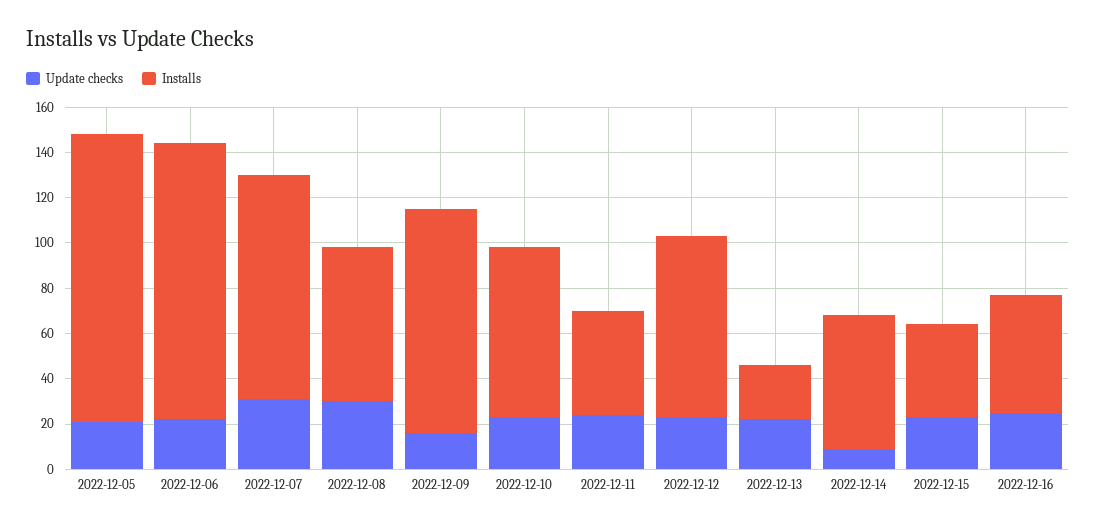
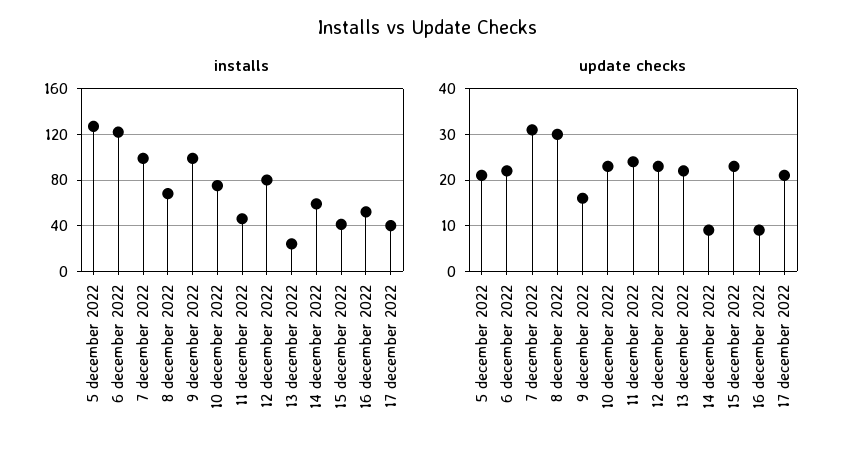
Update checks, 2022-12-16: 25 -> 10
Installs, 17 december 2022: none -> 40
Update checks, 17 december 2022: none -> 20

